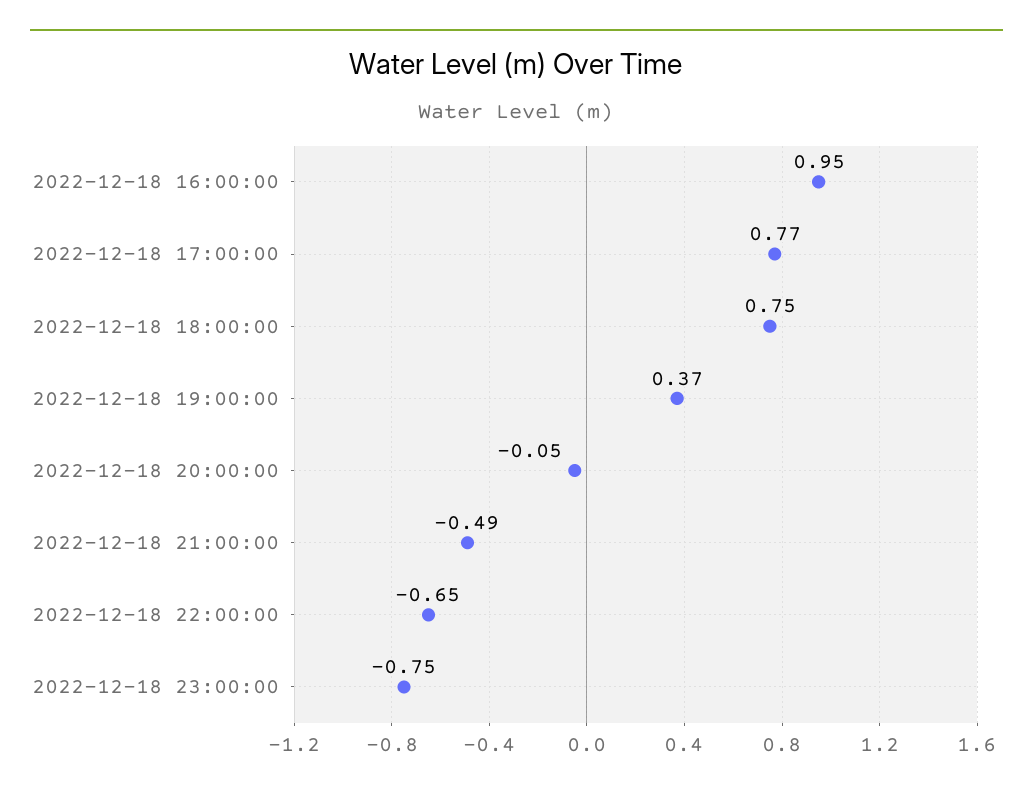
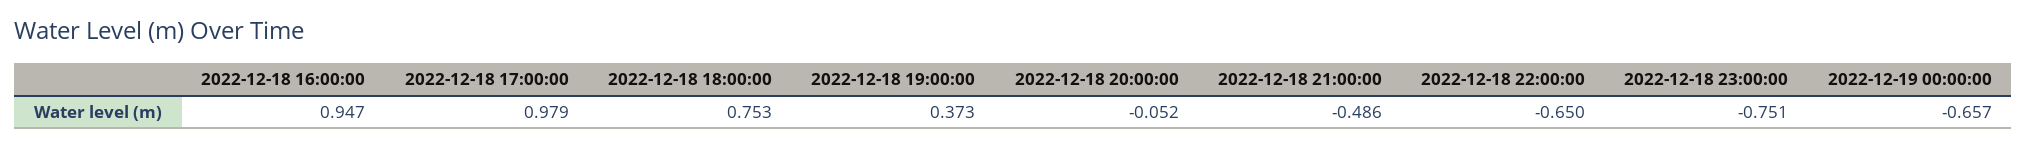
2022-12-18 17:00:00: 0.77 -> 0.979
2022-12-19 00:00:00: none -> -0.657

